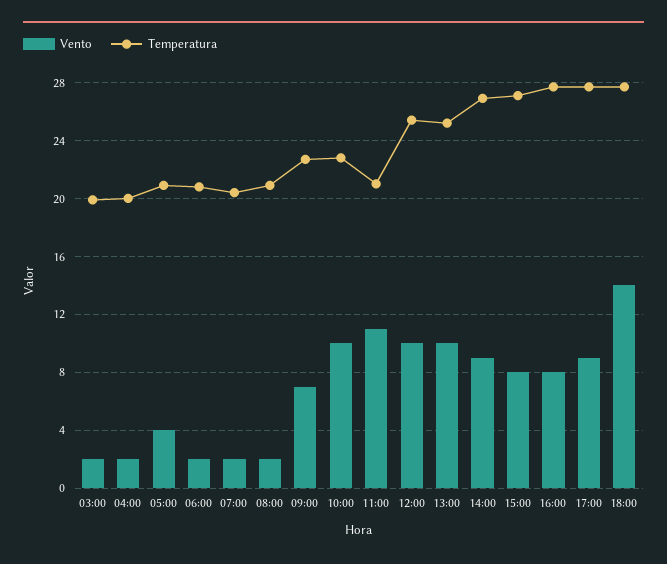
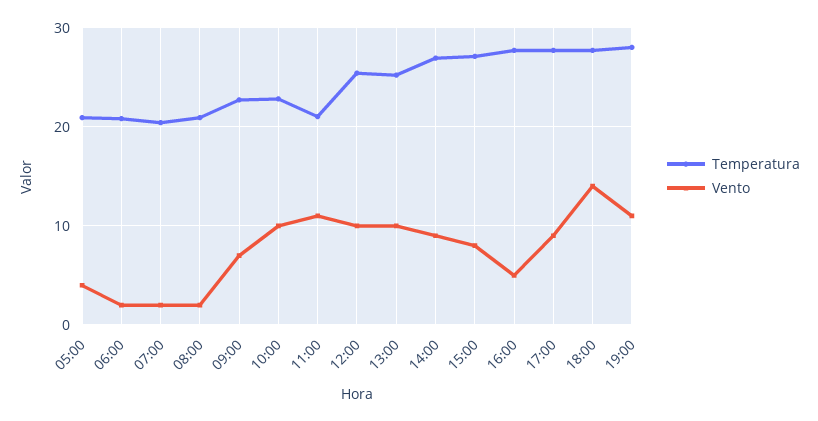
Vento, 03:00: 2 -> none
Temperatura, 03:00: 20 -> none
Vento, 04:00: 2 -> none
Temperatura, 04:00: 20 -> none
Vento, 16:00: 8 -> 5
Temperatura, 19:00: none -> 28
Vento, 19:00: none -> 11

